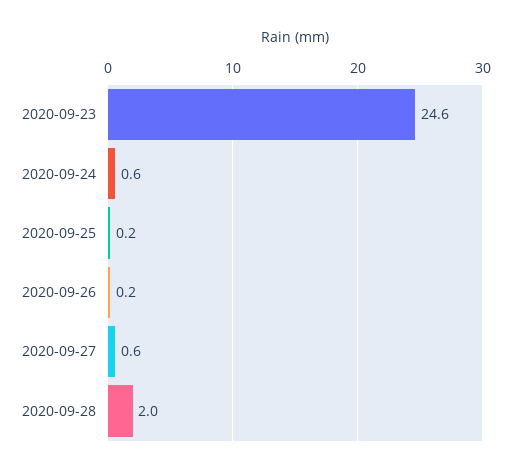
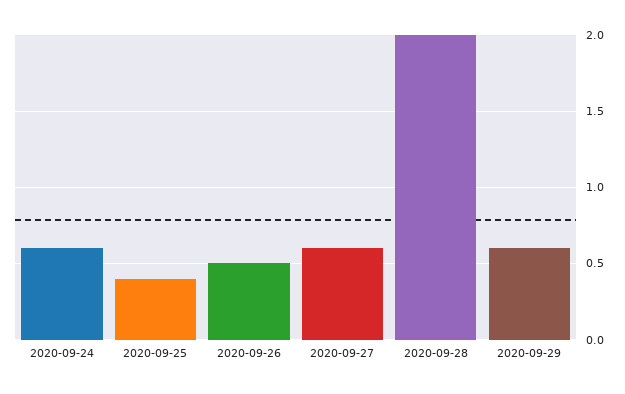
2020-09-23: 24.6 -> none
2020-09-25: 0.2 -> 0.4
2020-09-26: 0.2 -> 0.5
2020-09-29: none -> 0.6

